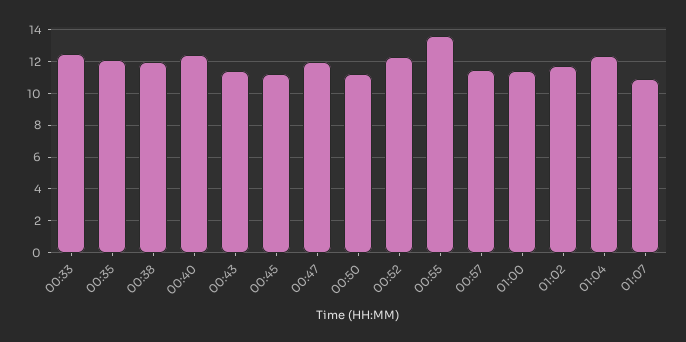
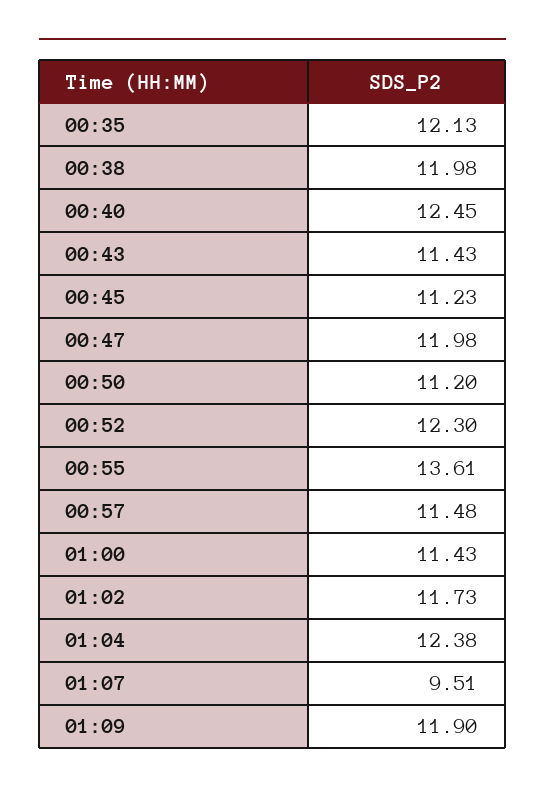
00:33: 12.5 -> none
01:07: 11 -> 9.51
01:09: none -> 11.9

